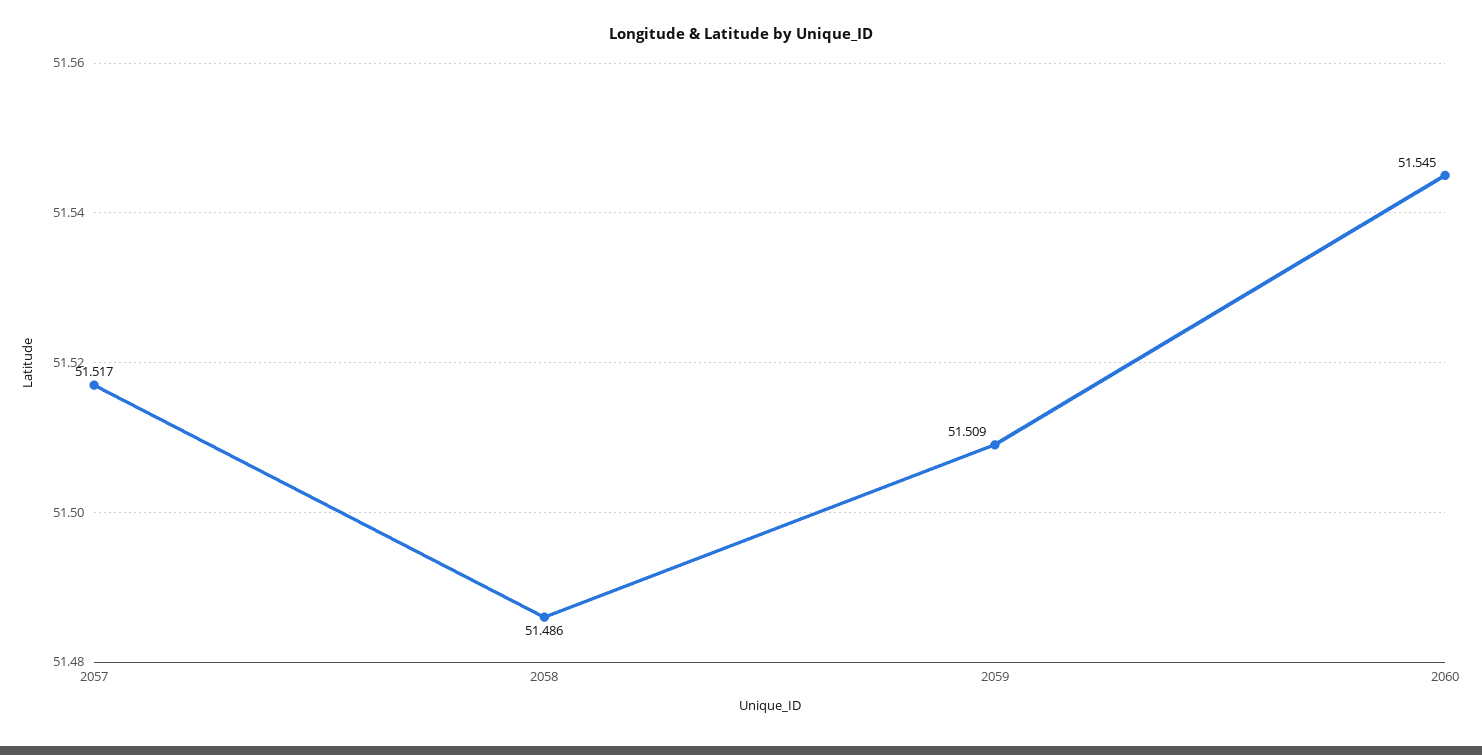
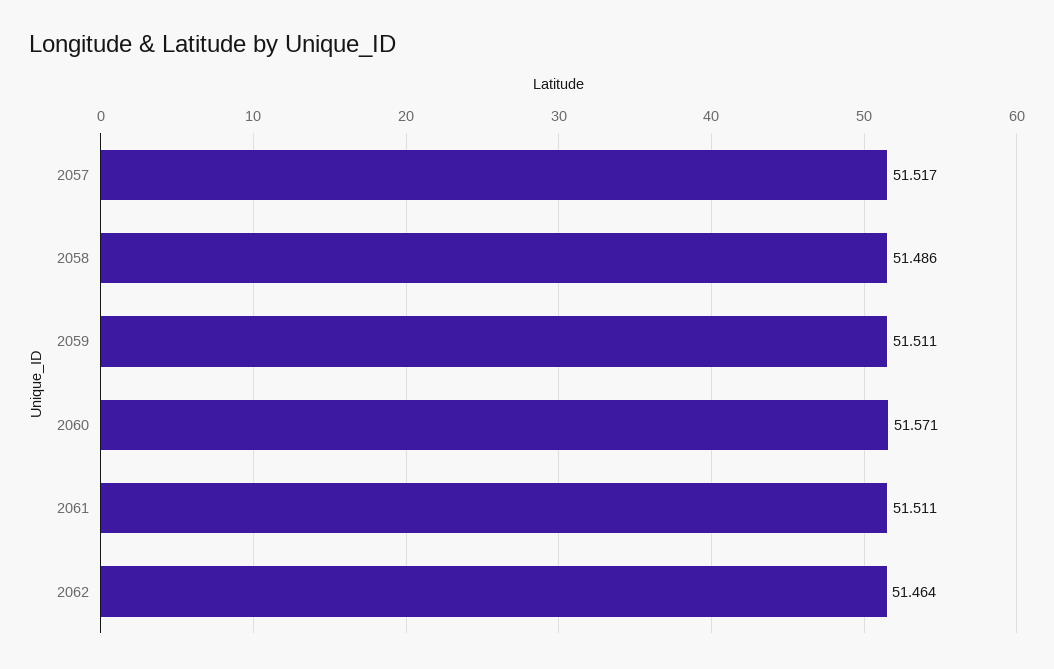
2059: 51.509 -> 51.511
2060: 51.545 -> 51.571
2061: none -> 51.511
2062: none -> 51.464

